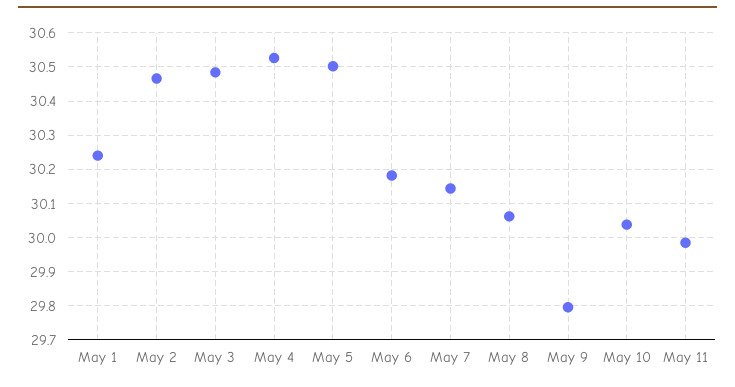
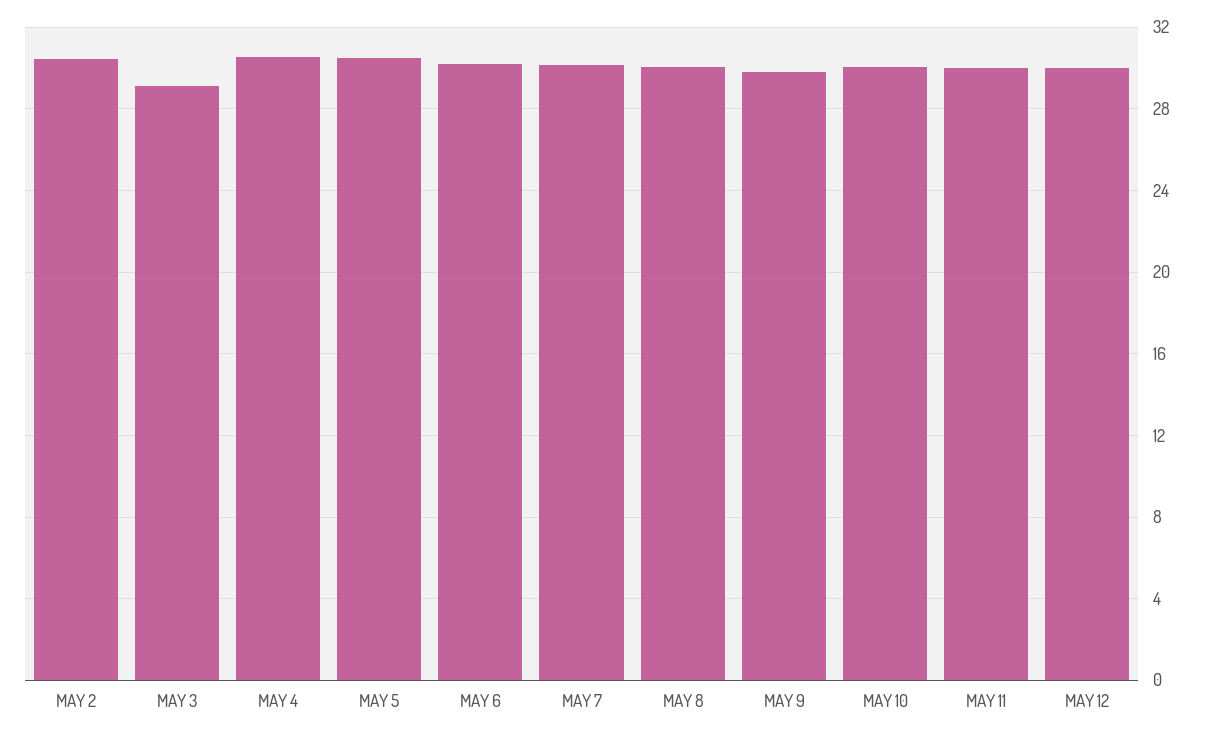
May 1: 30.24 -> none
May 3: 30.48 -> 29
MAY 12: none -> 30

